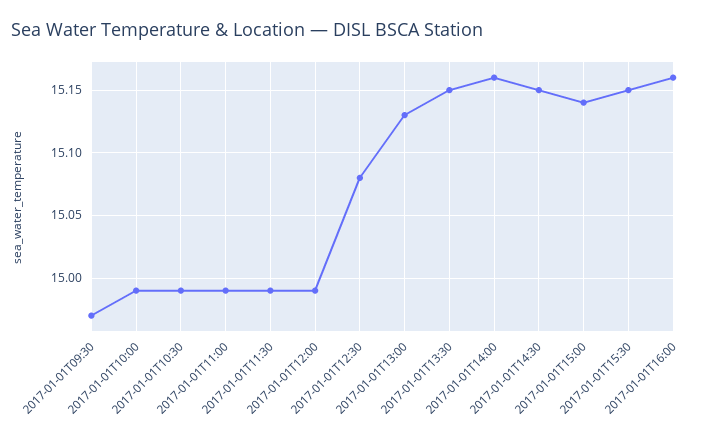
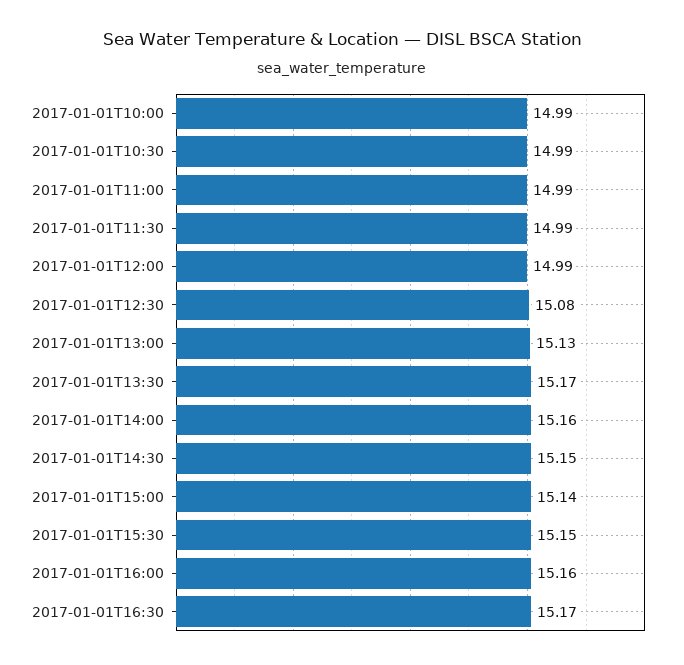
2017-01-01T09:30: 14.97 -> none
2017-01-01T13:30: 15.15 -> 15.17
2017-01-01T16:30: none -> 15.17

